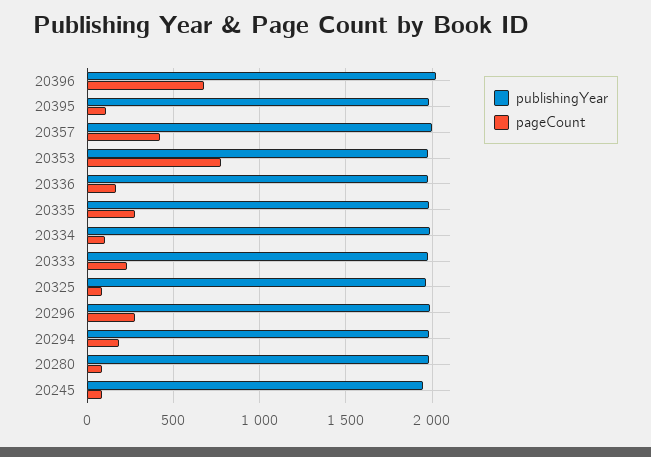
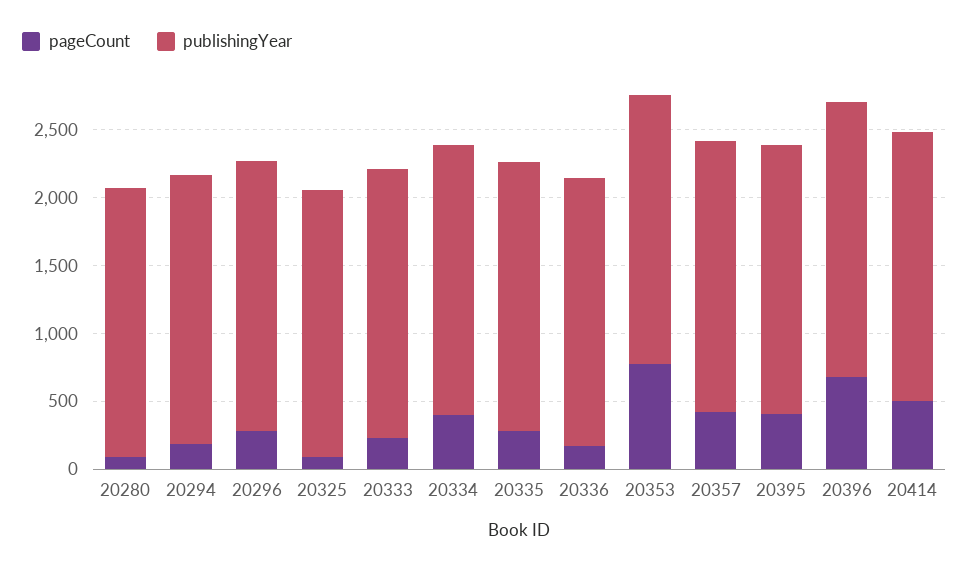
pageCount, 20395: 100 -> 400
pageCount, 20334: 100 -> 400
publishingYear, 20245: 1950 -> none
pageCount, 20245: 100 -> none
pageCount, 20414: none -> 500
publishingYear, 20414: none -> 2000

